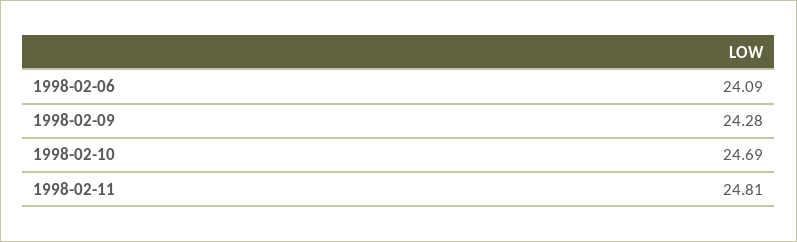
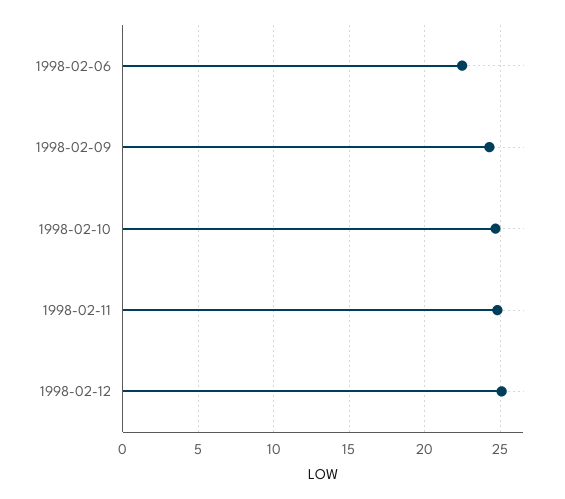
1998-02-06: 24.09 -> 22.5
1998-02-12: none -> 25

